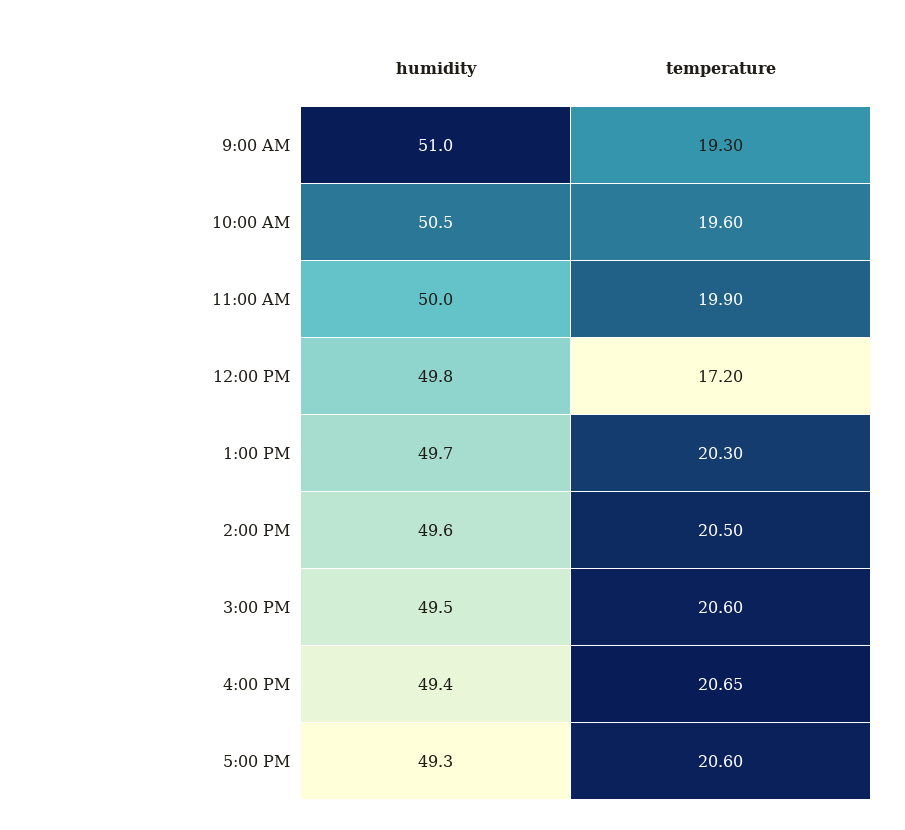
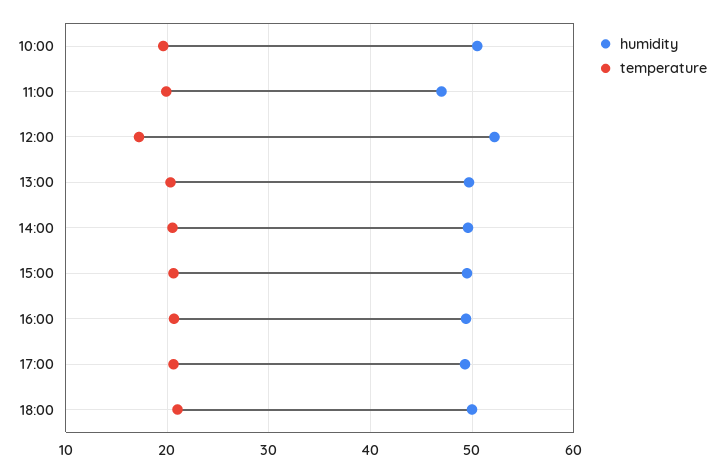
humidity, 9:00 AM: 51 -> none
temperature, 9:00 AM: 19.3 -> none
humidity, 11:00 AM: 50 -> 47
humidity, 12:00 PM: 49.8 -> 52
humidity, 18:00: none -> 50
temperature, 18:00: none -> 21

